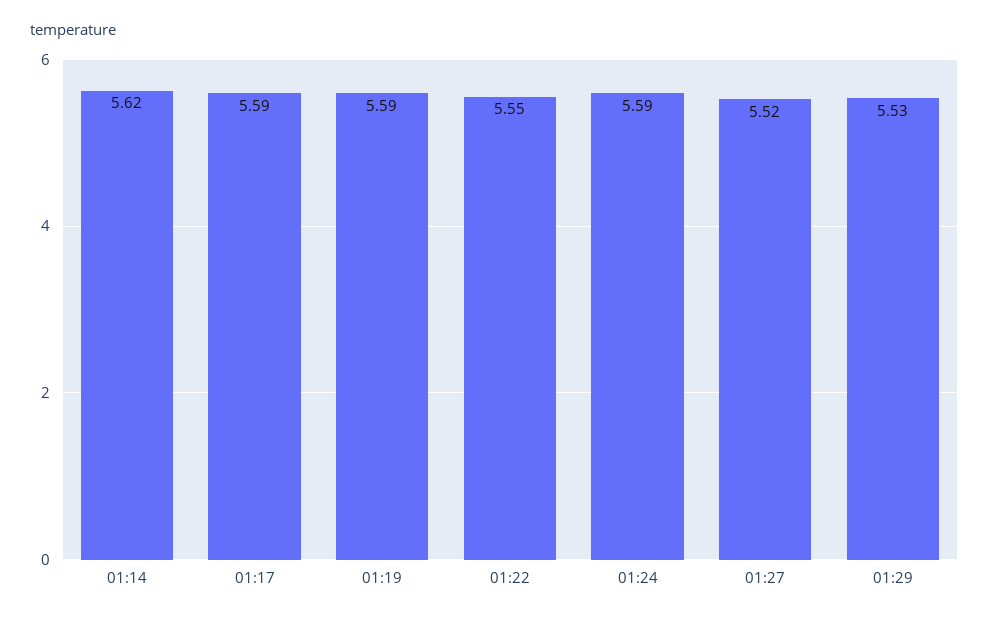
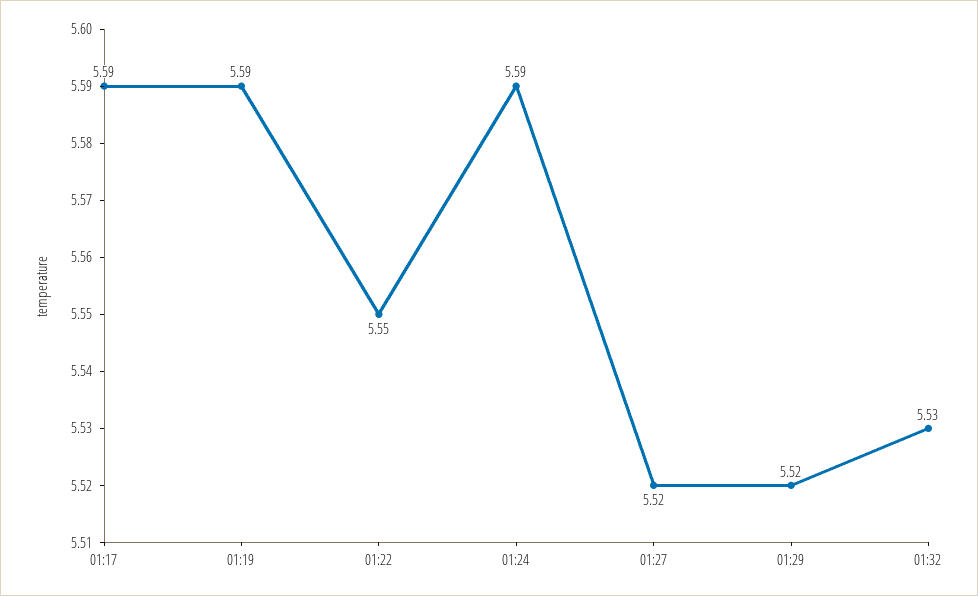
01:14: 5.62 -> none
01:29: 5.53 -> 5.52
01:32: none -> 5.53

